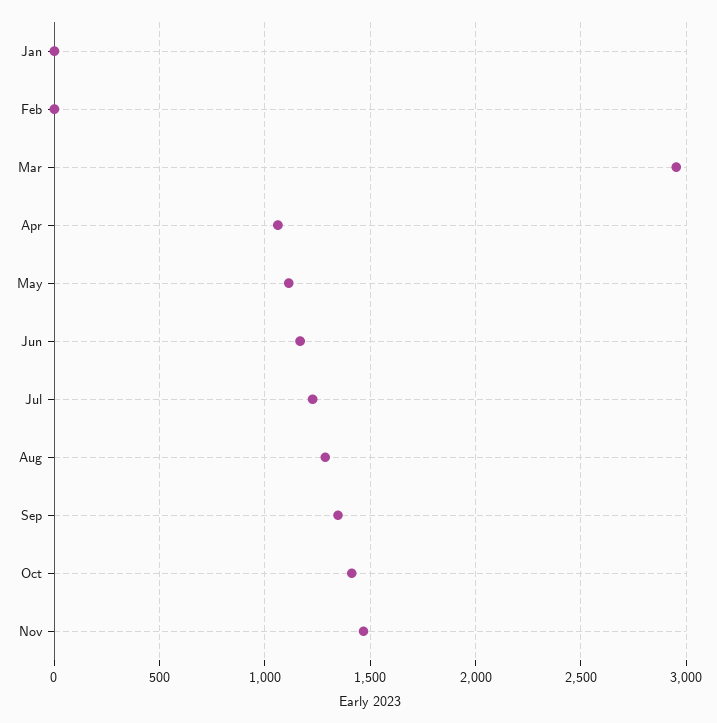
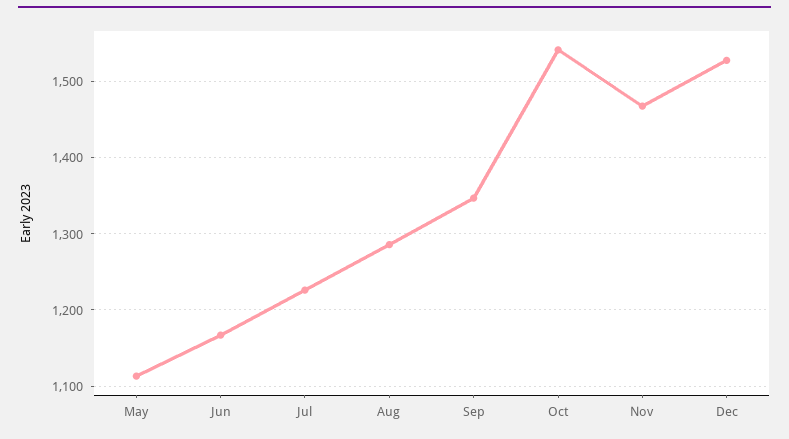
Jan: 0 -> none
Feb: 0 -> none
Mar: 2950 -> none
Apr: 1050 -> none
Oct: 1400 -> 1540
Dec: none -> 1530

